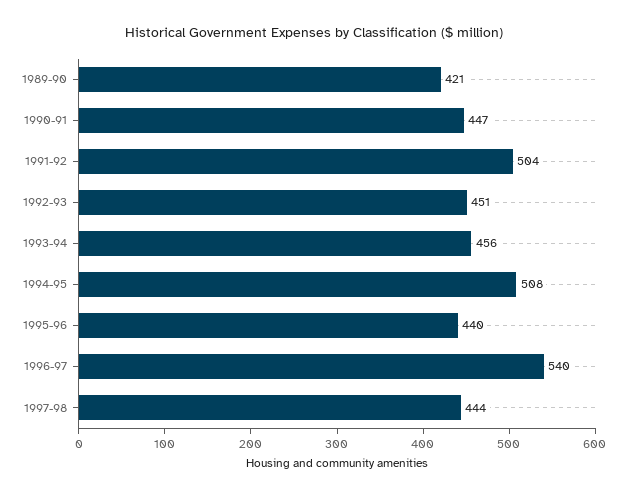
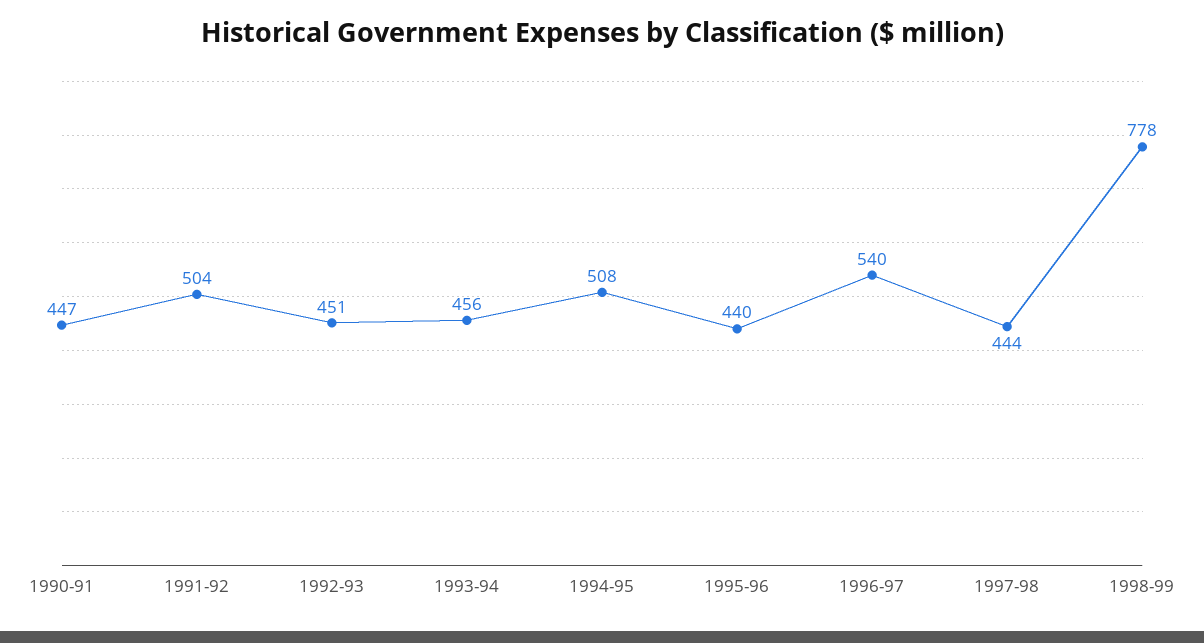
1989-90: 421 -> none
1998-99: none -> 778

